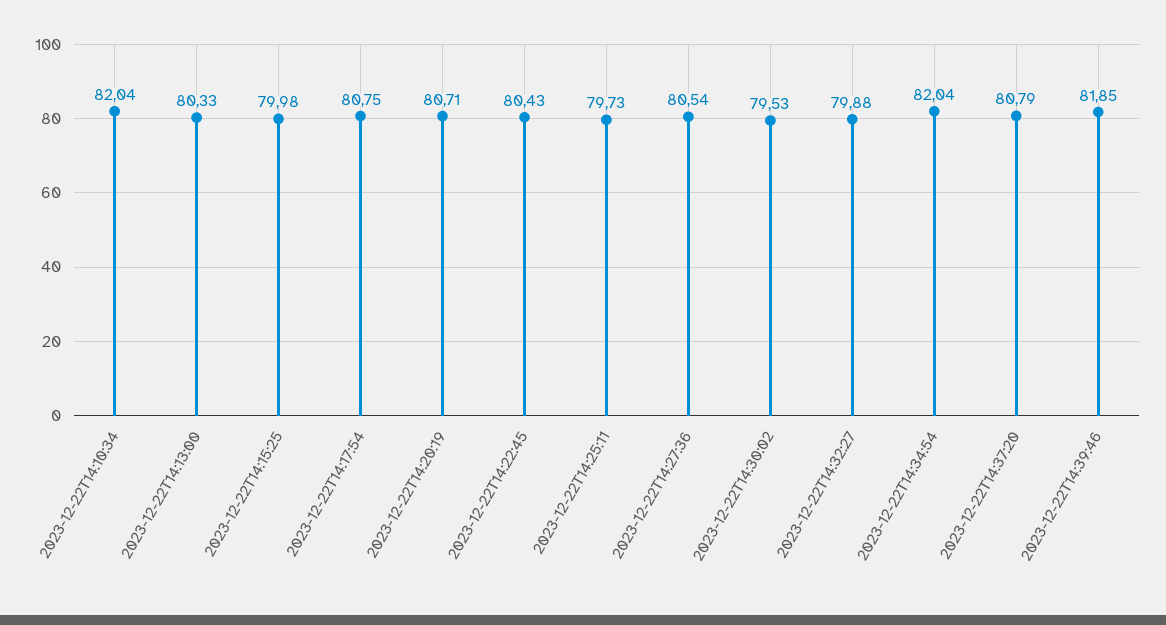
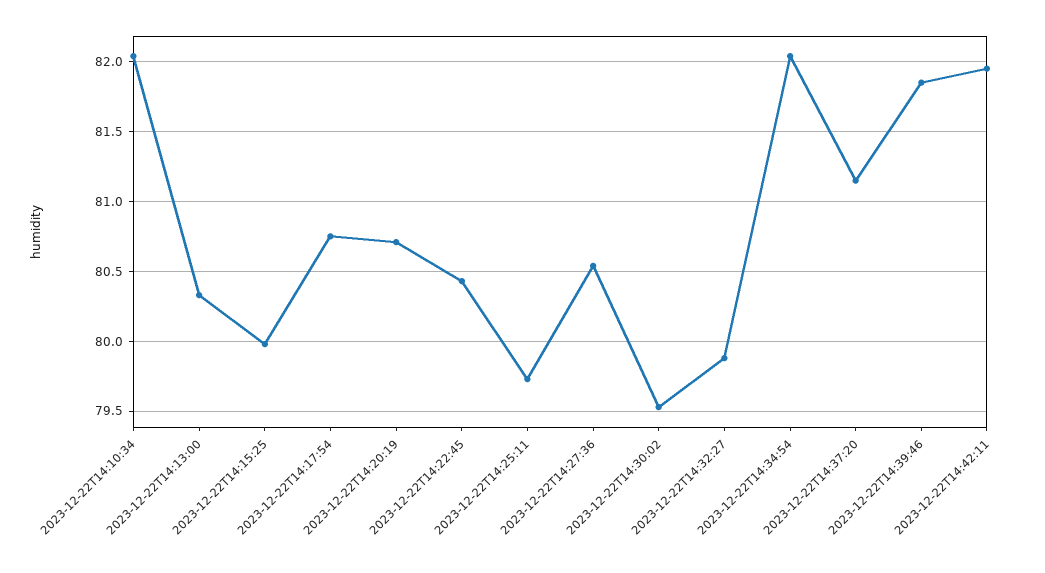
2023-12-22T14:37:20: 80.79 -> 81.15
2023-12-22T14:42:11: none -> 81.95

